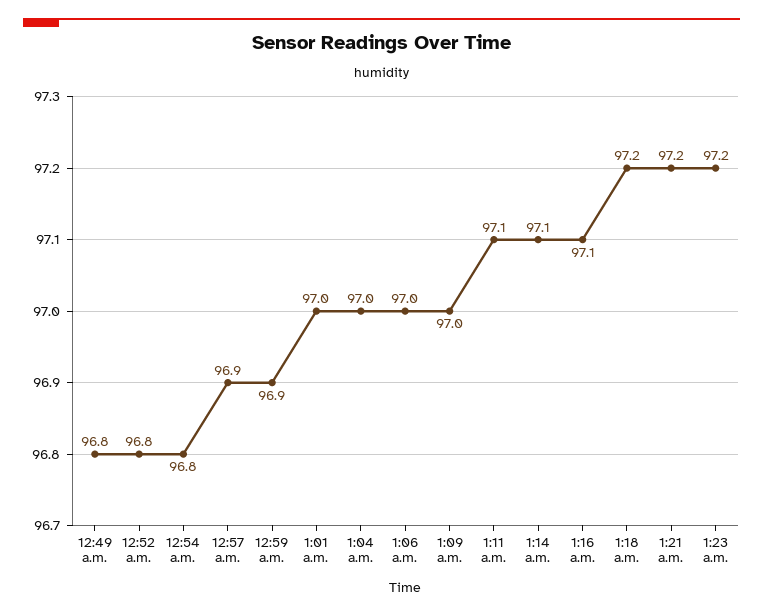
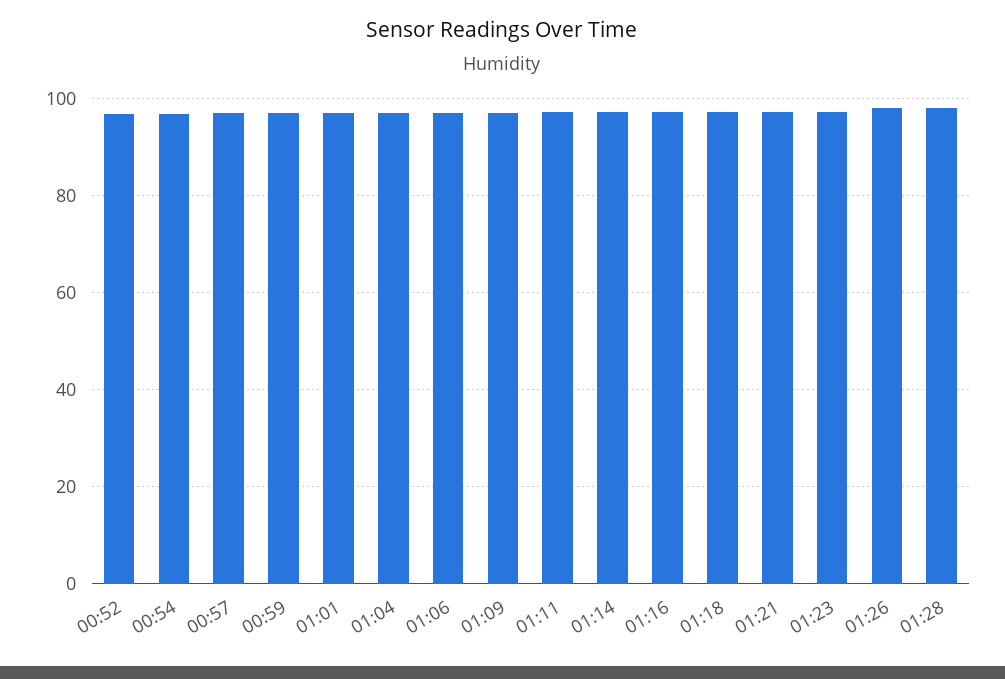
12:49 a.m.: 96.8 -> none
01:26: none -> 98
01:28: none -> 98

